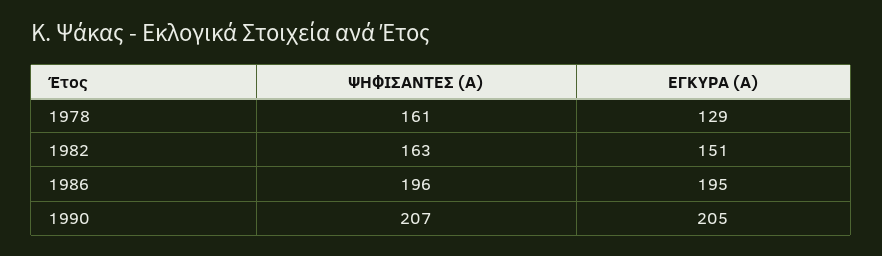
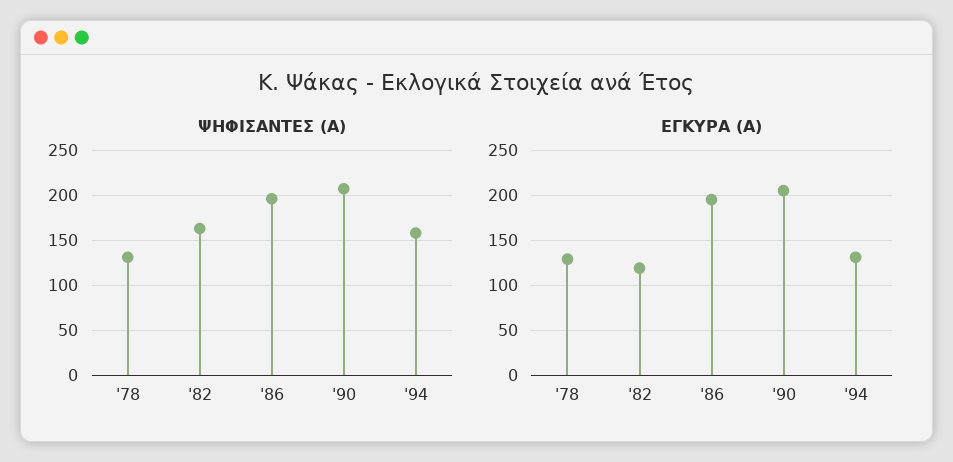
ΨΗΦΙΣΑΝΤΕΣ (Α), 1978: 161 -> 130
ΕΓΚΥΡΑ (Α), 1982: 151 -> 120
ΨΗΦΙΣΑΝΤΕΣ (Α), '94: none -> 160
ΕΓΚΥΡΑ (Α), '94: none -> 130

